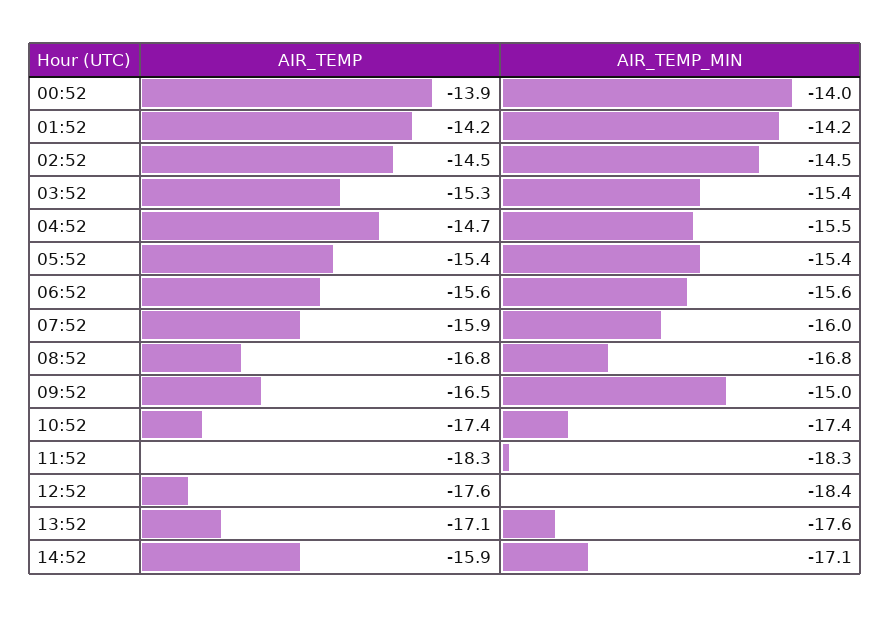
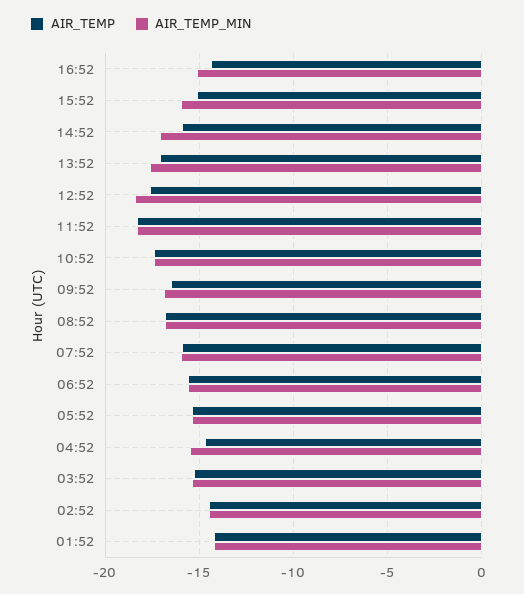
AIR_TEMP, 00:52: -13.9 -> none
AIR_TEMP_MIN, 00:52: -14 -> none
AIR_TEMP_MIN, 09:52: -15 -> -17
AIR_TEMP, 16:52: none -> -14.5
AIR_TEMP_MIN, 16:52: none -> -15
AIR_TEMP, 15:52: none -> -15
AIR_TEMP_MIN, 15:52: none -> -16

